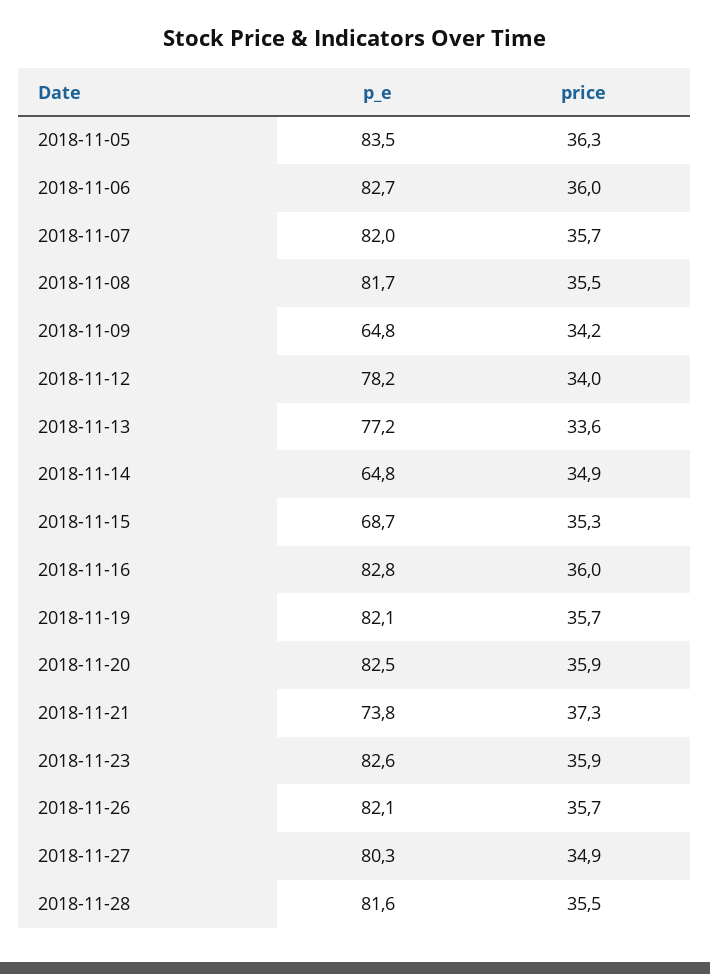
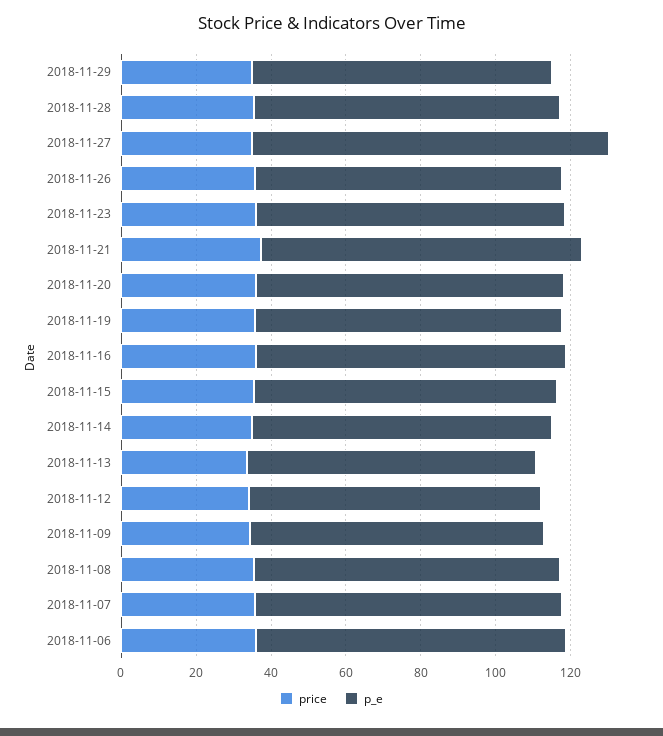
p_e, 2018-11-05: 83.5 -> none
price, 2018-11-05: 36.3 -> none
p_e, 2018-11-09: 64.8 -> 80
p_e, 2018-11-14: 64.8 -> 80
p_e, 2018-11-15: 68.7 -> 80
p_e, 2018-11-21: 73.8 -> 85
p_e, 2018-11-27: 80.3 -> 95
price, 2018-11-29: none -> 35
p_e, 2018-11-29: none -> 80

